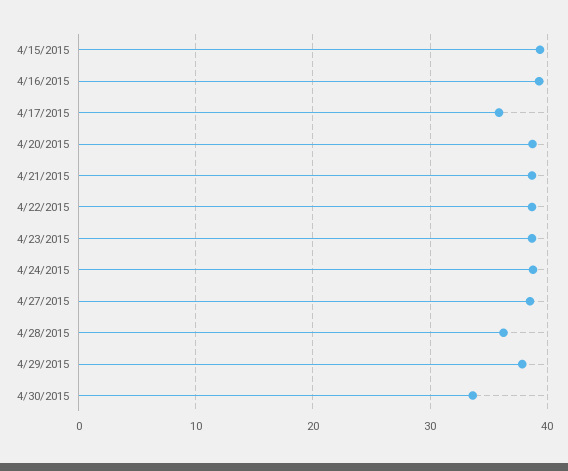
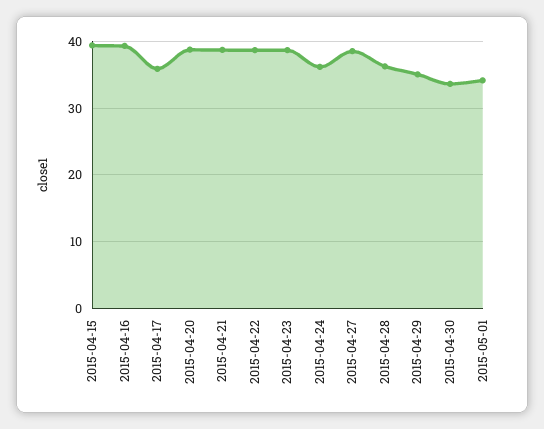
4/24/2015: 39 -> 36
4/29/2015: 38 -> 35
2015-05-01: none -> 34

